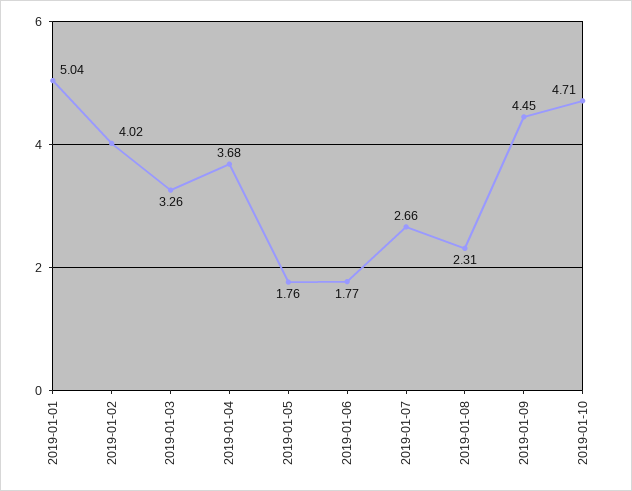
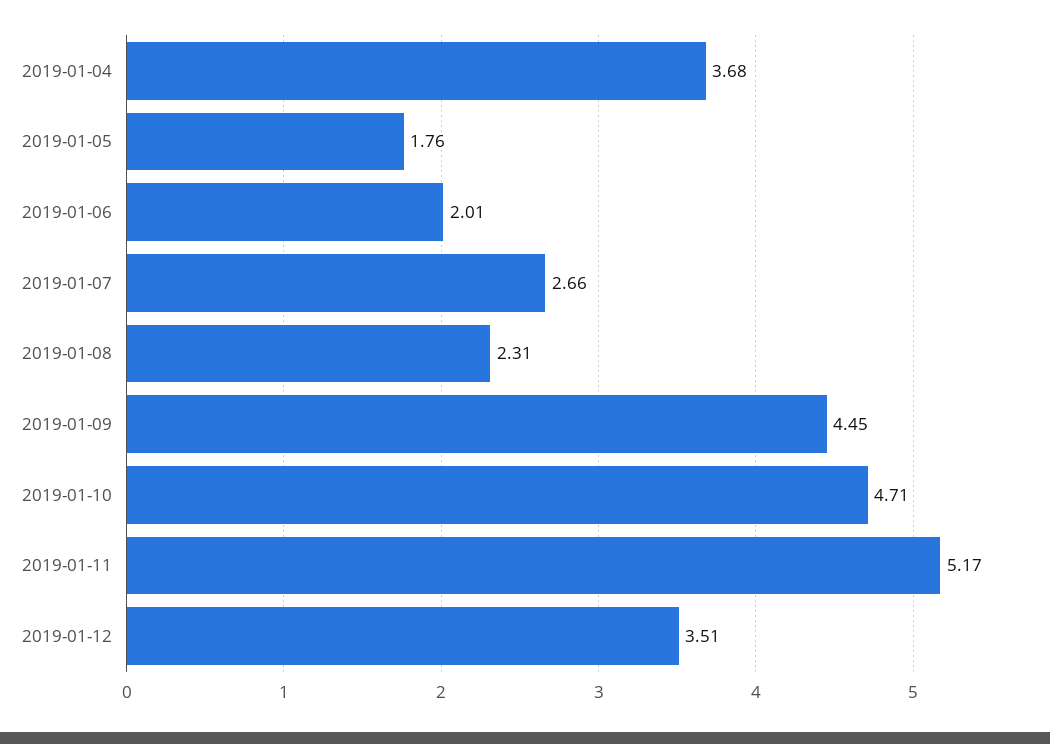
2019-01-01: 5.04 -> none
2019-01-02: 4.02 -> none
2019-01-03: 3.26 -> none
2019-01-06: 1.77 -> 2.01
2019-01-11: none -> 5.17
2019-01-12: none -> 3.51

